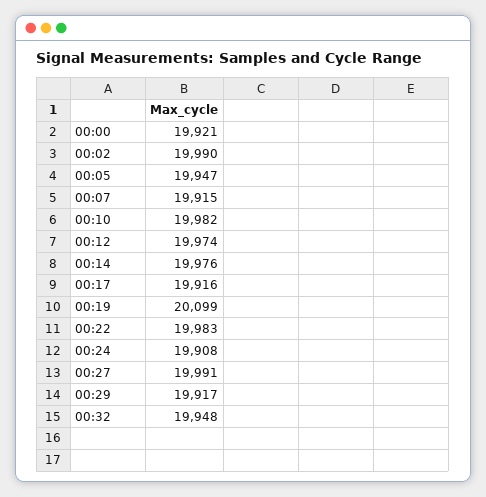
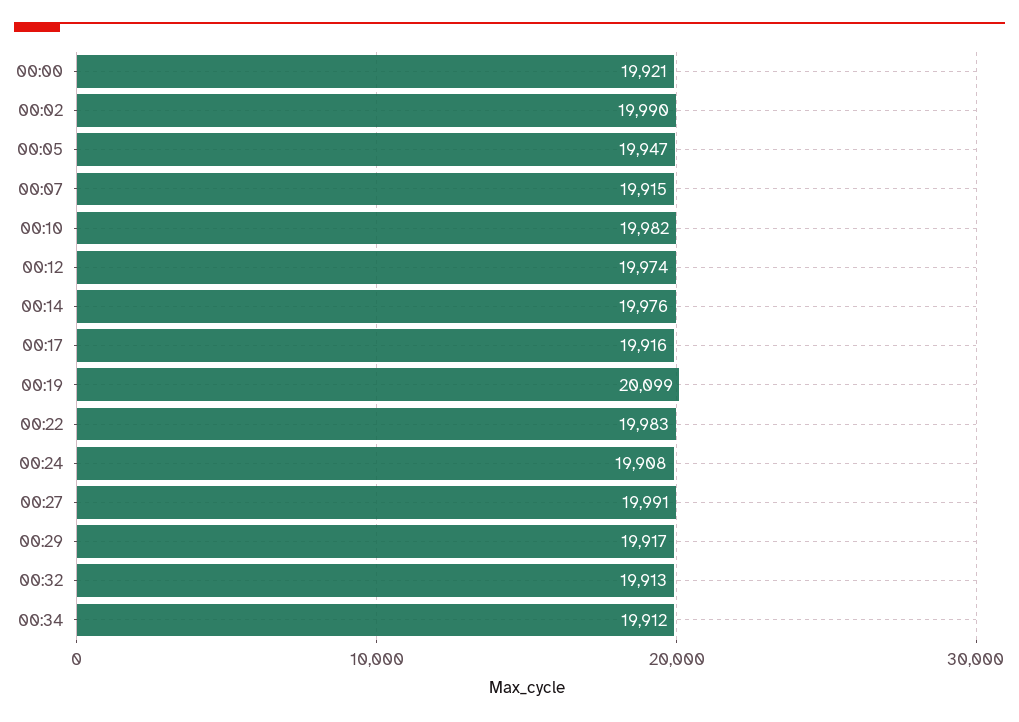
00:32: 19948 -> 19913
00:34: none -> 19912

